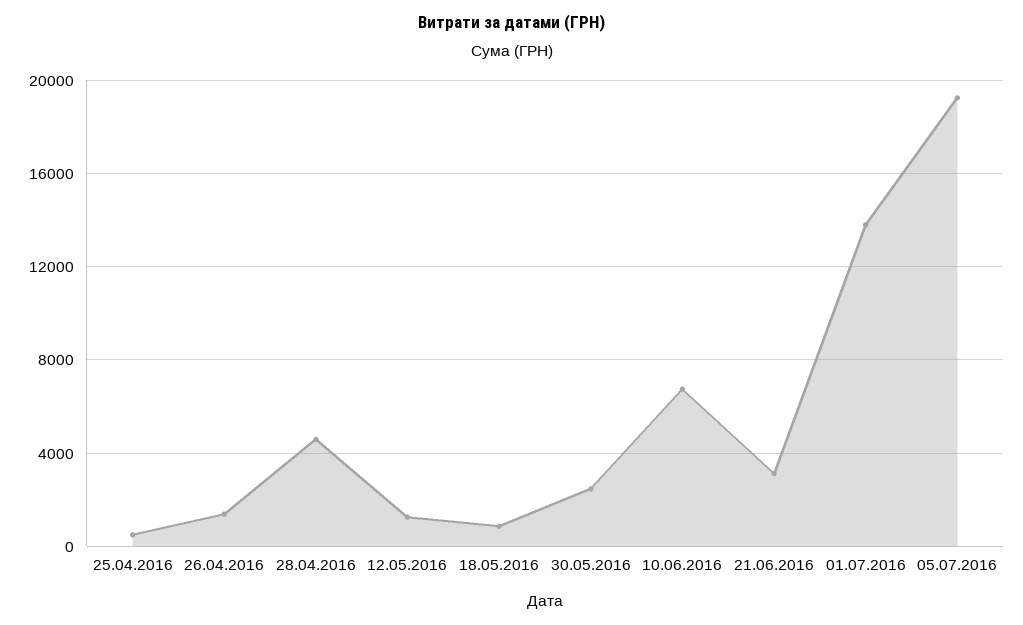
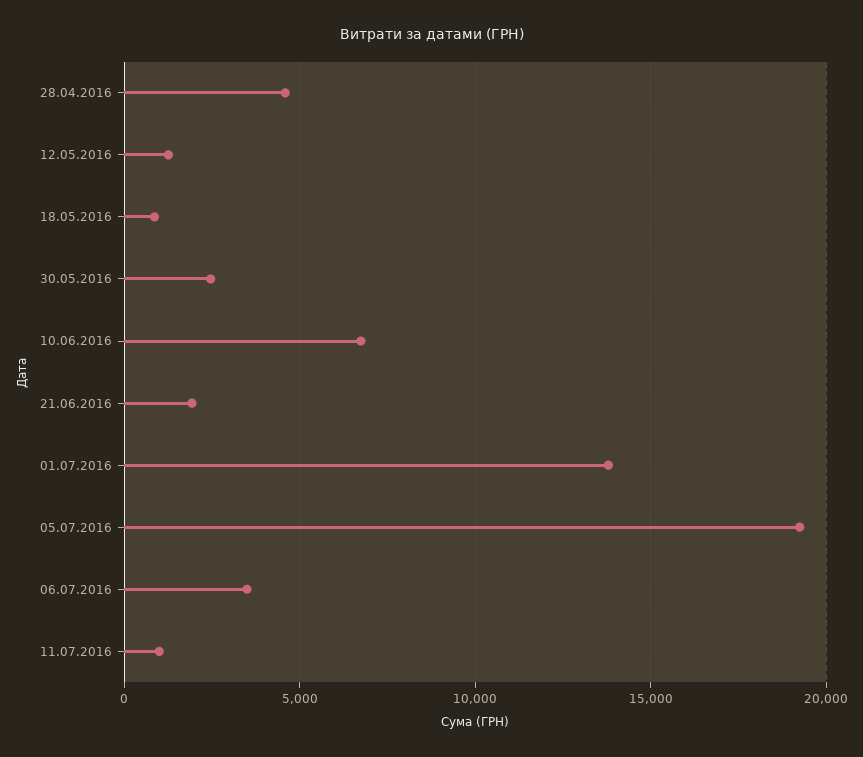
25.04.2016: 500 -> none
26.04.2016: 1500 -> none
21.06.2016: 3000 -> 2000
06.07.2016: none -> 3500
11.07.2016: none -> 1000

